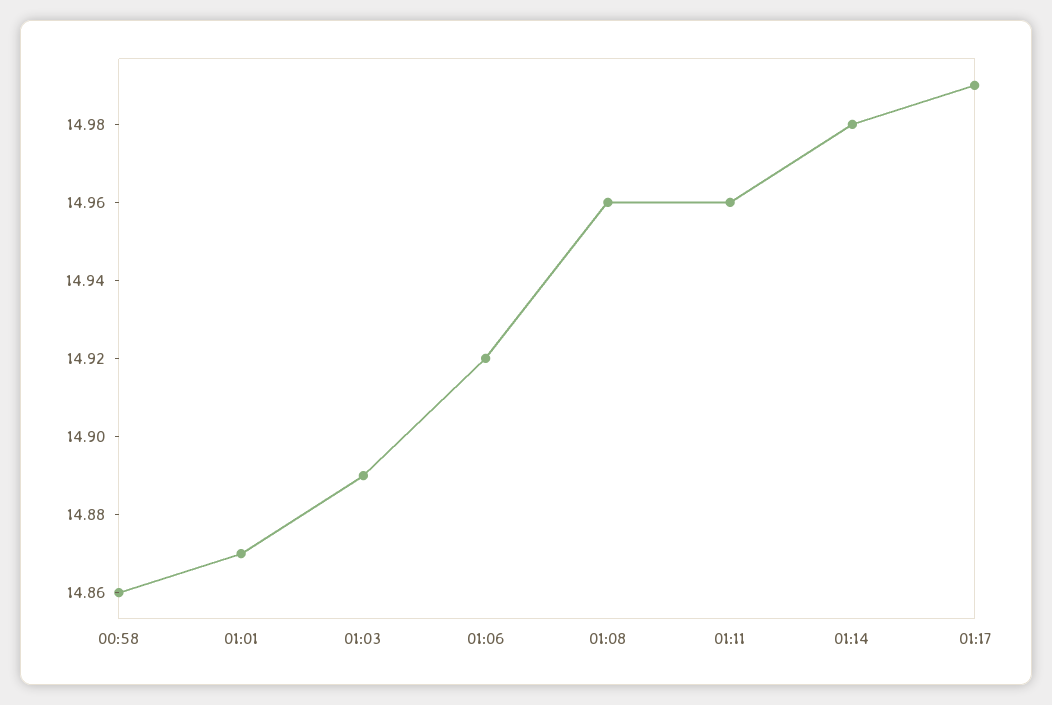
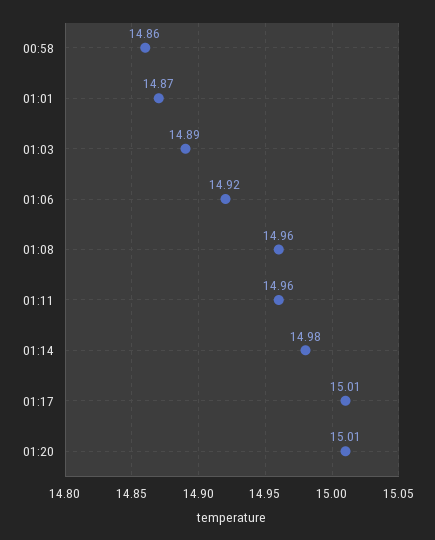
01:17: 14.99 -> 15.01
01:20: none -> 15.01

